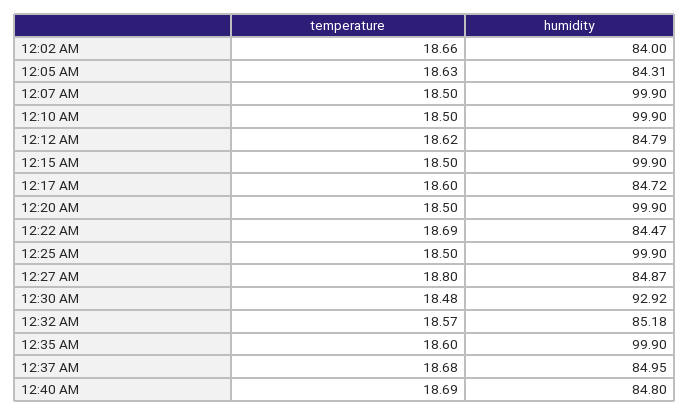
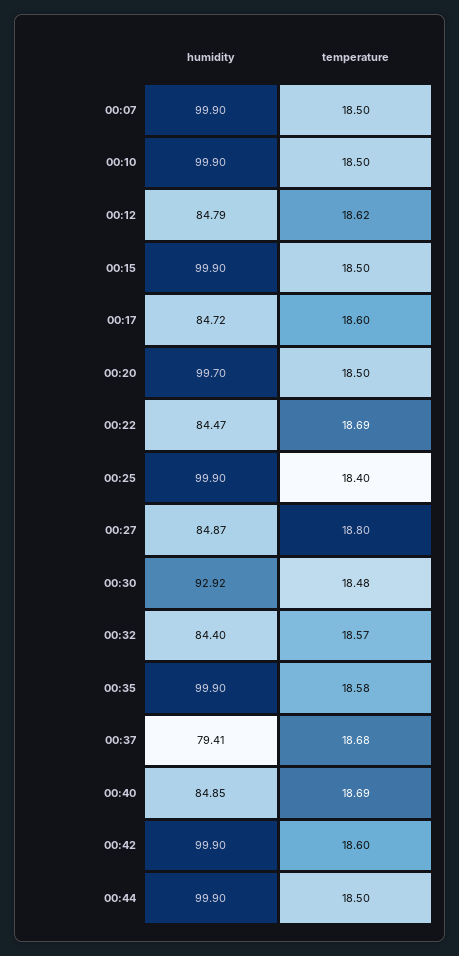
temperature, 12:02 AM: 18.66 -> none
humidity, 12:02 AM: 84 -> none
temperature, 12:05 AM: 18.63 -> none
humidity, 12:05 AM: 84.31 -> none
humidity, 12:20 AM: 99.9 -> 99.7
temperature, 12:25 AM: 18.5 -> 18.4
humidity, 12:32 AM: 85.18 -> 84.4
temperature, 12:35 AM: 18.6 -> 18.58
humidity, 12:37 AM: 84.95 -> 79.41
humidity, 12:40 AM: 84.8 -> 84.85
humidity, 00:42: none -> 99.9
temperature, 00:42: none -> 18.6
humidity, 00:44: none -> 99.9
temperature, 00:44: none -> 18.5

